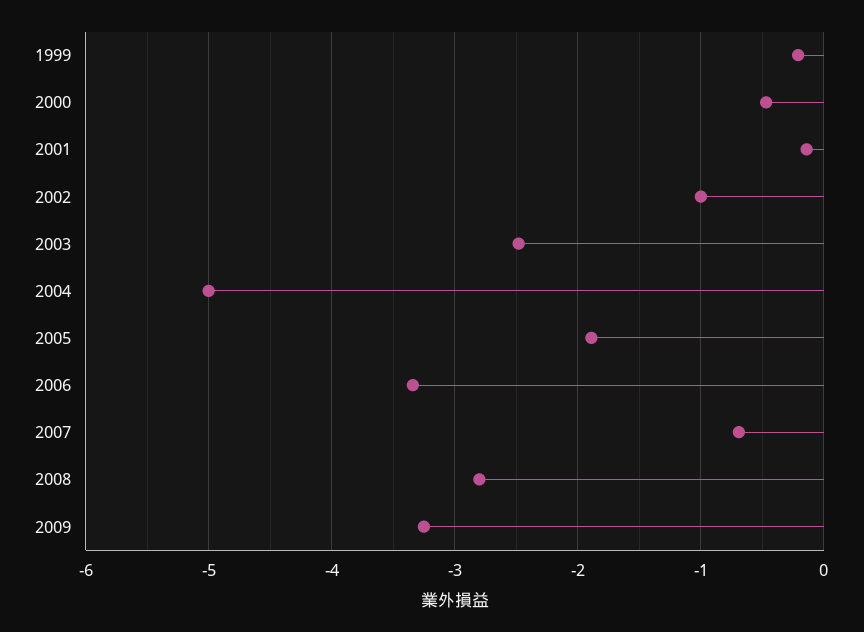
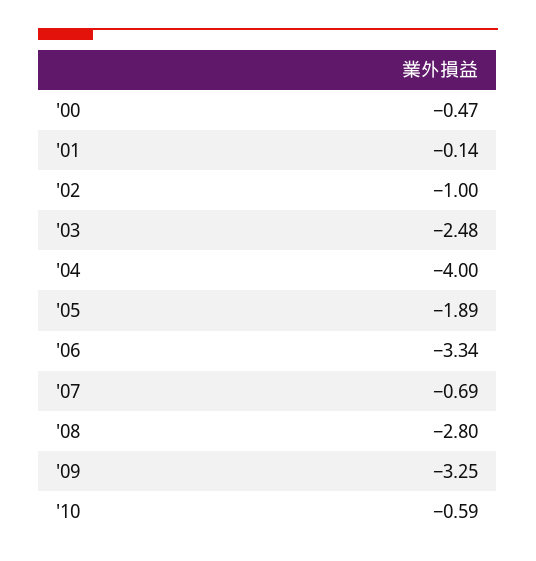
1999: -0.2 -> none
2004: -5 -> -4
'10: none -> -0.59

